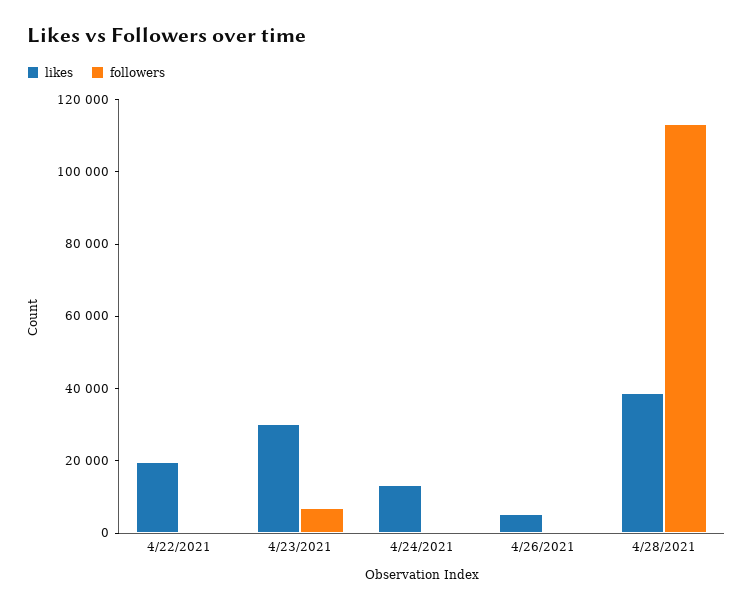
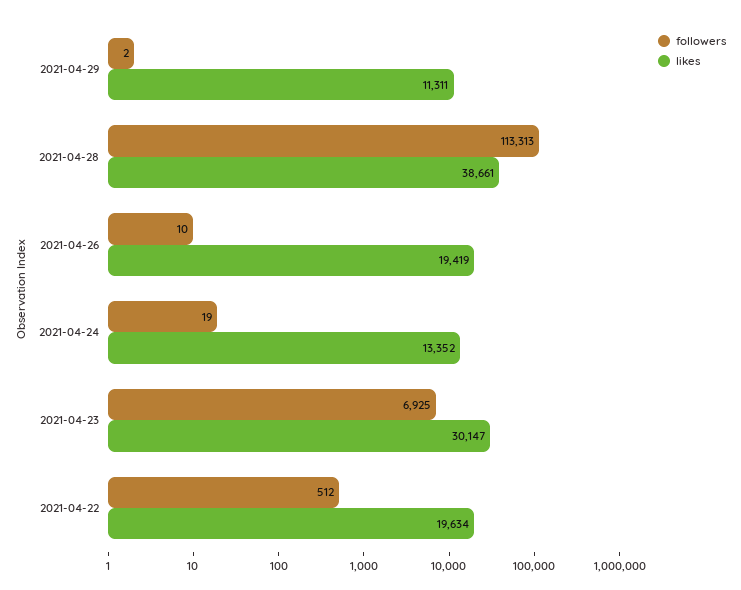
likes, 4/26/2021: 5000 -> 19419
followers, 2021-04-29: none -> 2
likes, 2021-04-29: none -> 11311

